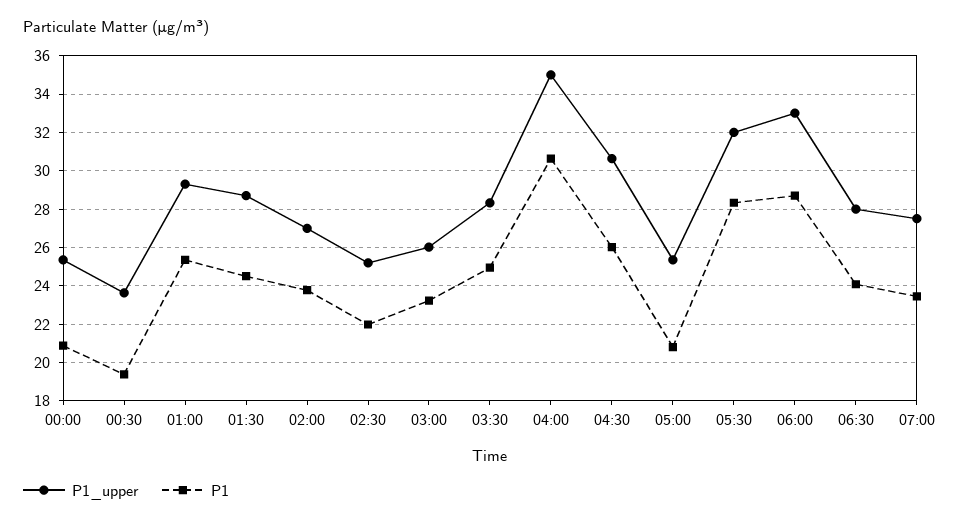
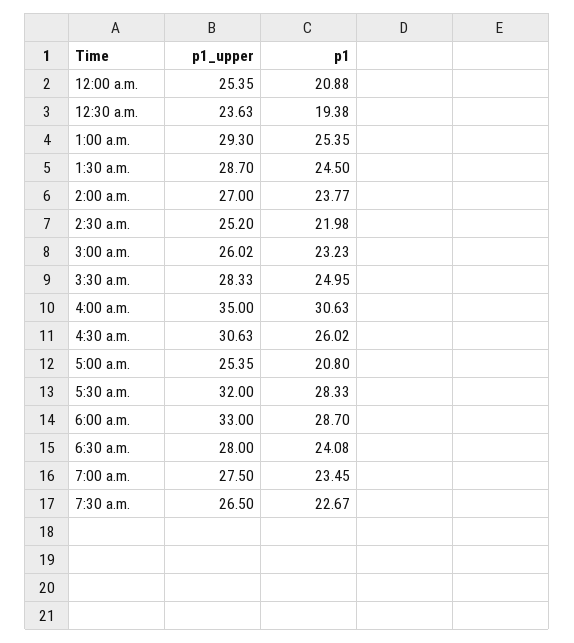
P1_upper, 7:30 a.m.: none -> 26.5
P1, 7:30 a.m.: none -> 22.67

